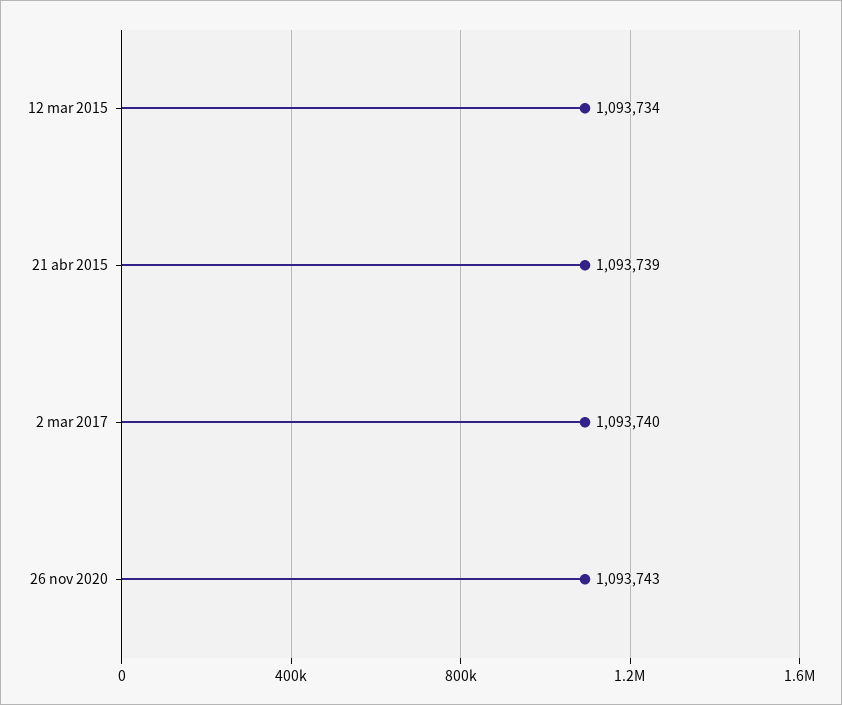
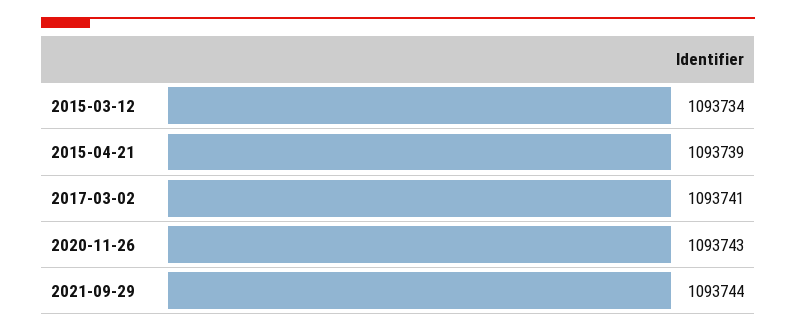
2 mar 2017: 1093740 -> 1093741
2021-09-29: none -> 1093744

